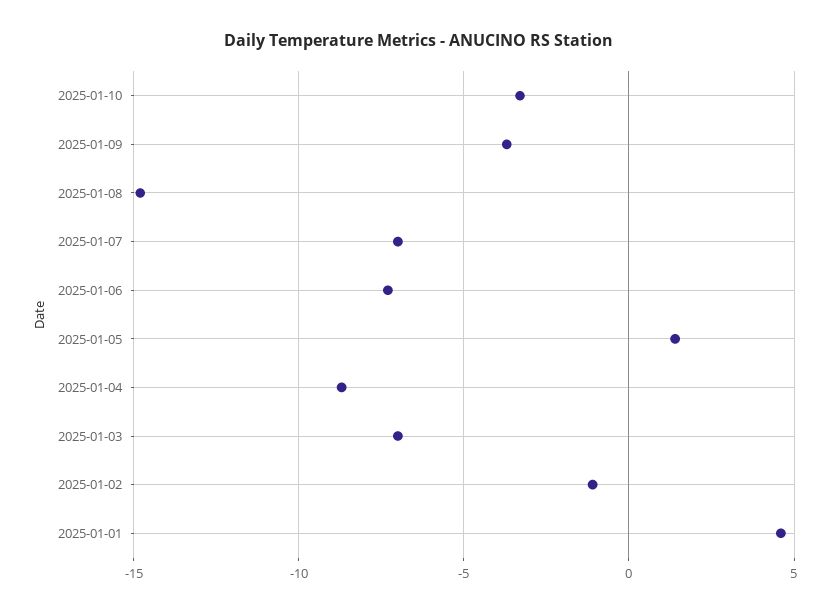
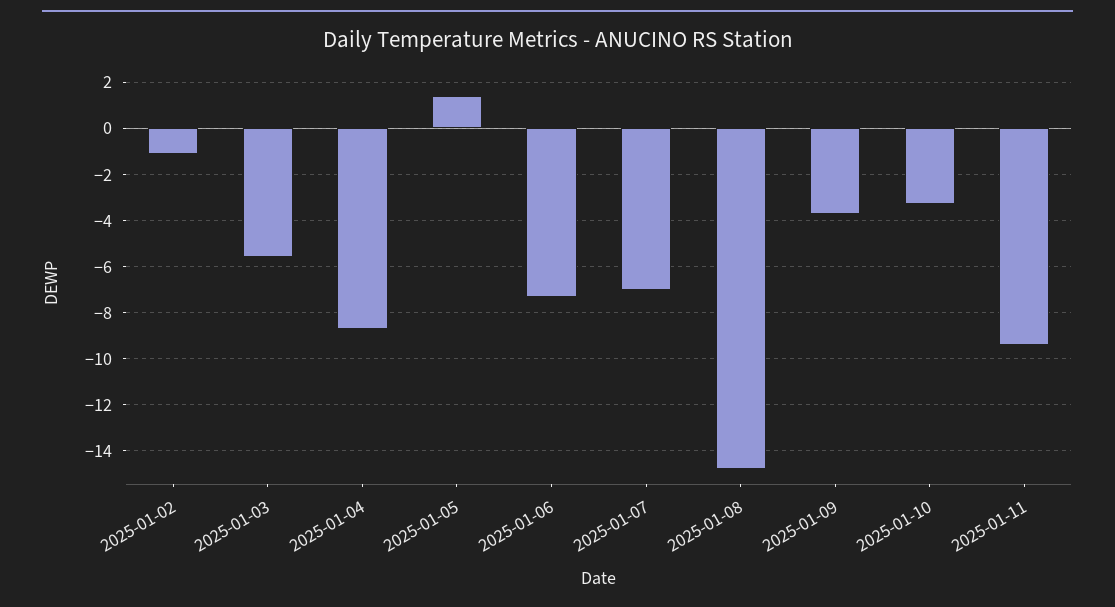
2025-01-03: -7 -> -5.5
2025-01-01: 4.5 -> none
2025-01-11: none -> -9.5

